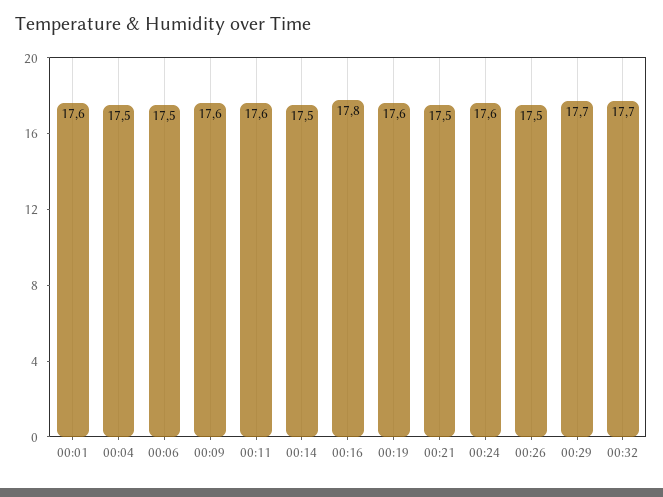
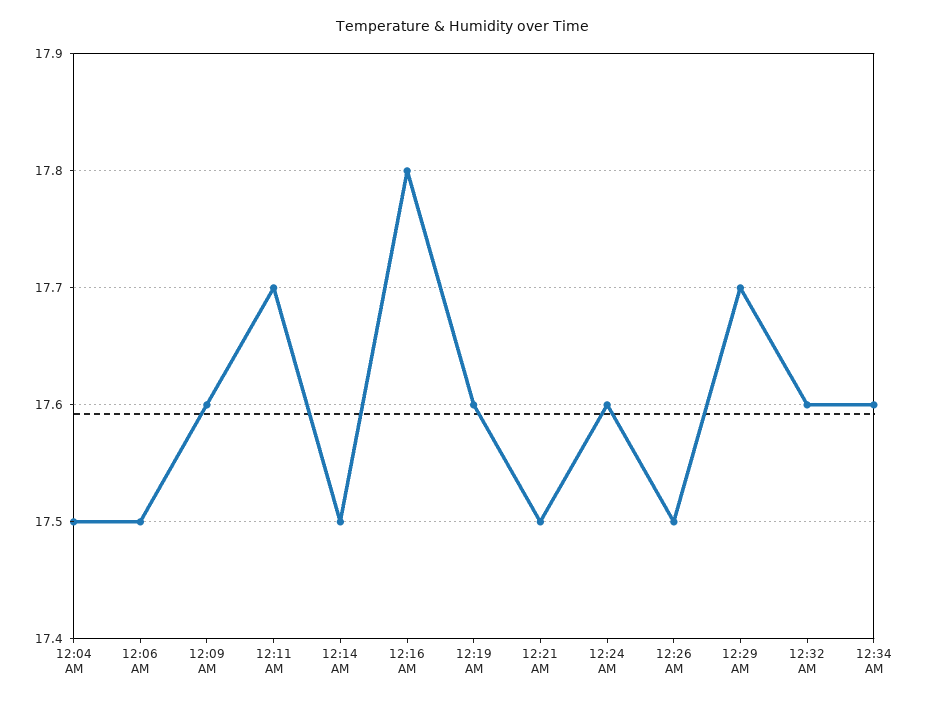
00:01: 17.6 -> none
00:11: 17.6 -> 17.7
00:32: 17.7 -> 17.6
12:34 AM: none -> 17.6

